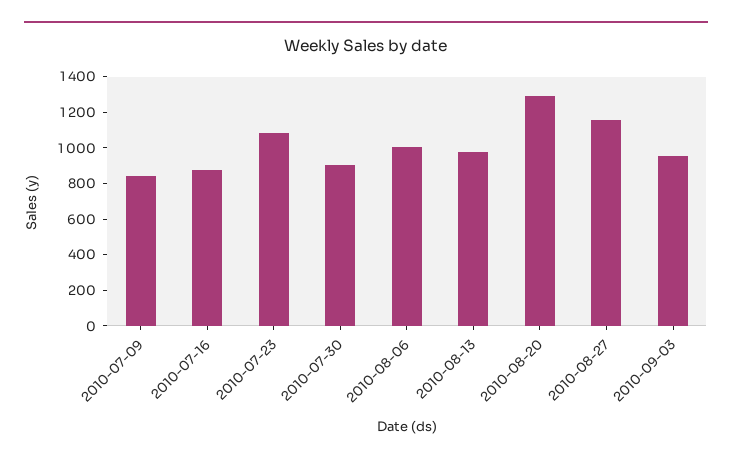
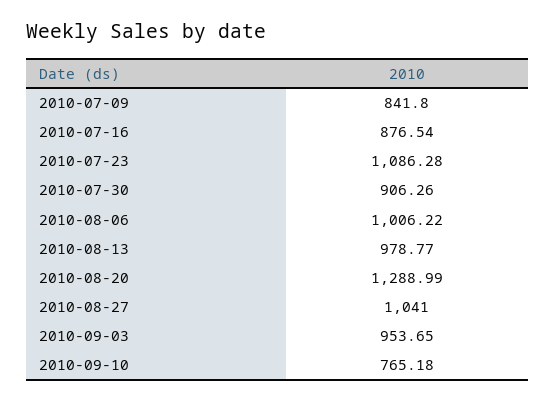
2010-08-27: 1150 -> 1041
2010-09-10: none -> 765.18

